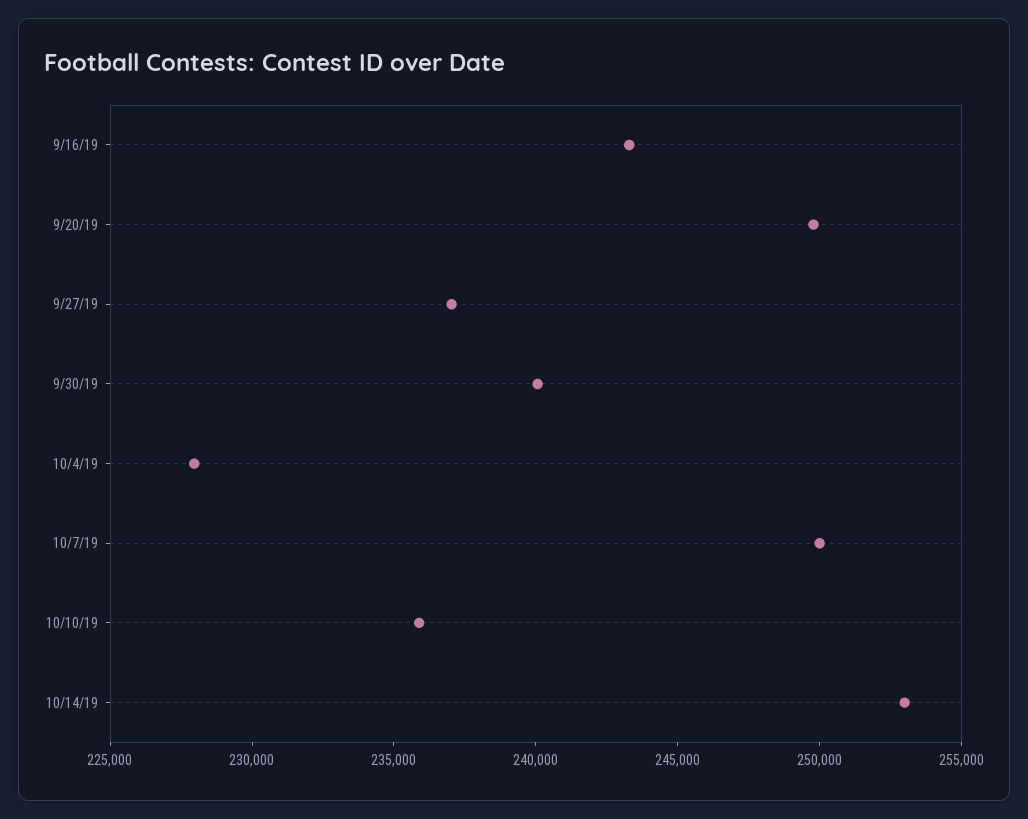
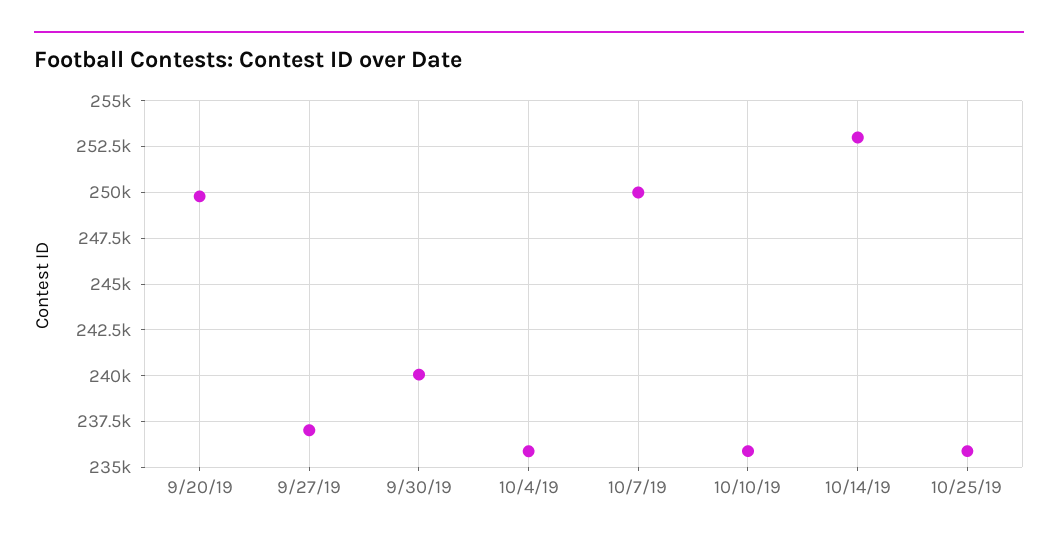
9/16/19: 243000 -> none
10/4/19: 228000 -> 236000
10/25/19: none -> 236000

